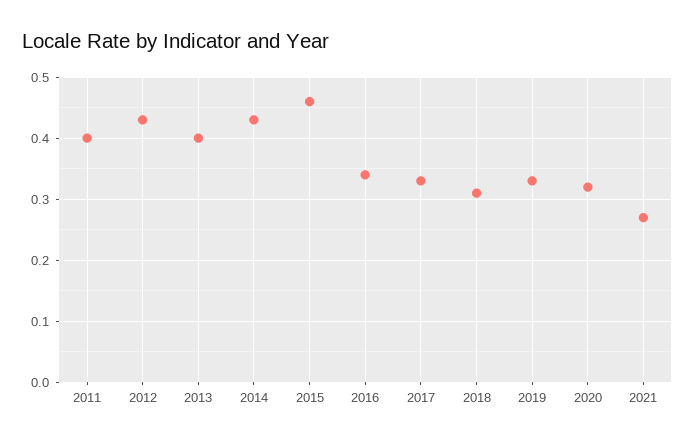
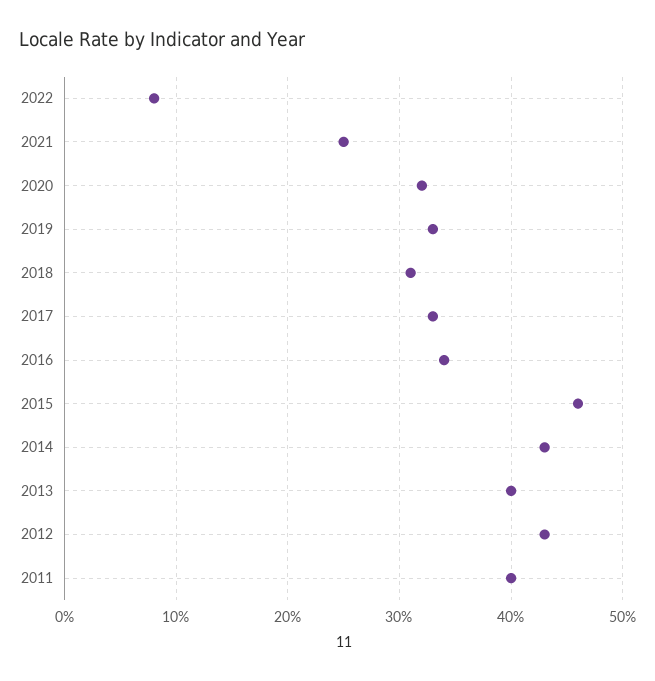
2021: 0.27 -> 0.25
2022: none -> 0.08

